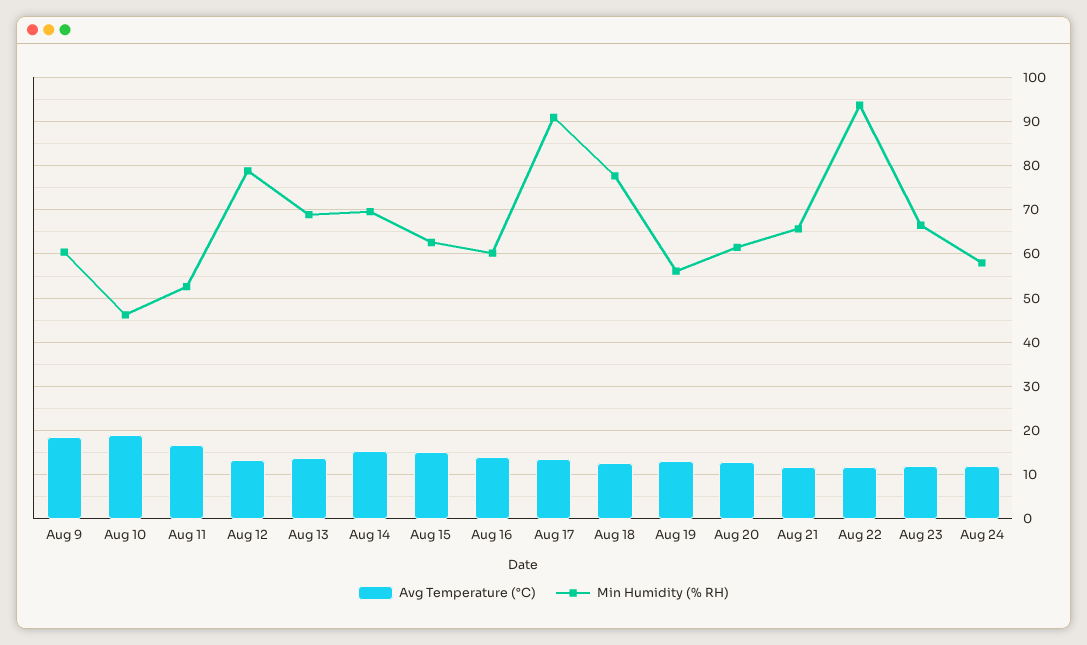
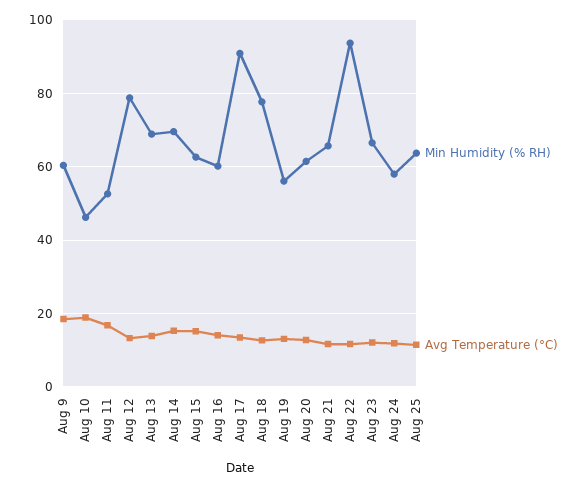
Min Humidity (% RH), Aug 25: none -> 64
Avg Temperature (°C), Aug 25: none -> 12

